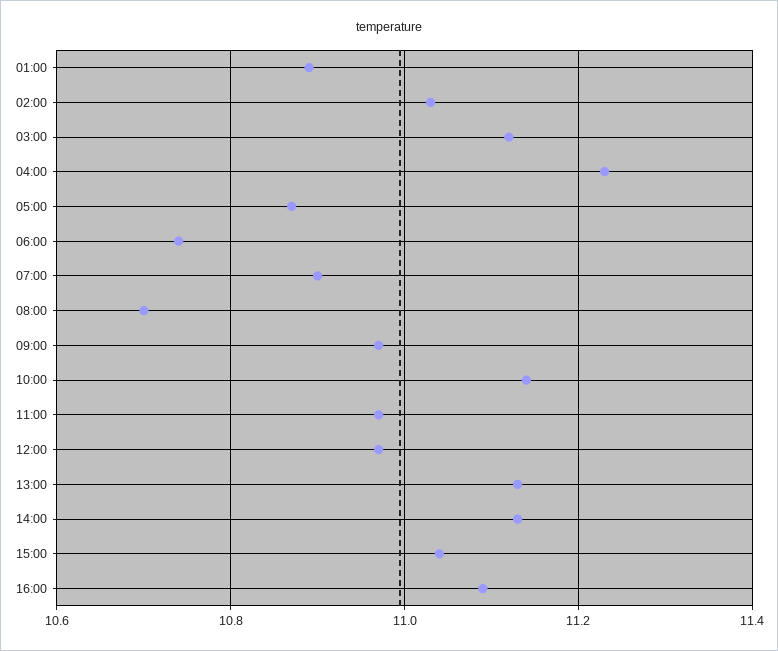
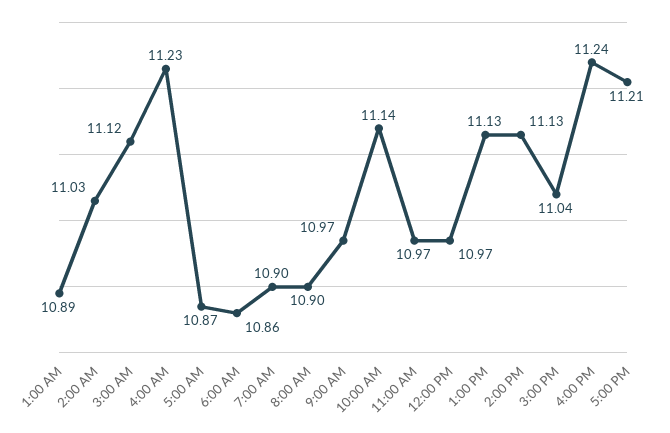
06:00: 10.75 -> 10.86
08:00: 10.7 -> 10.9
16:00: 11.1 -> 11.24
5:00 PM: none -> 11.21

